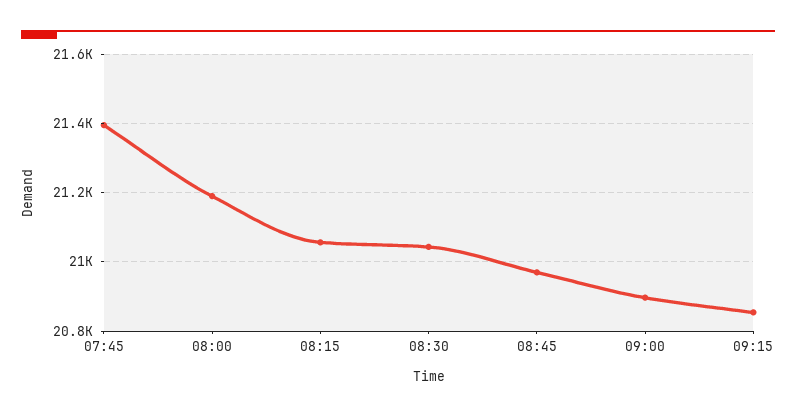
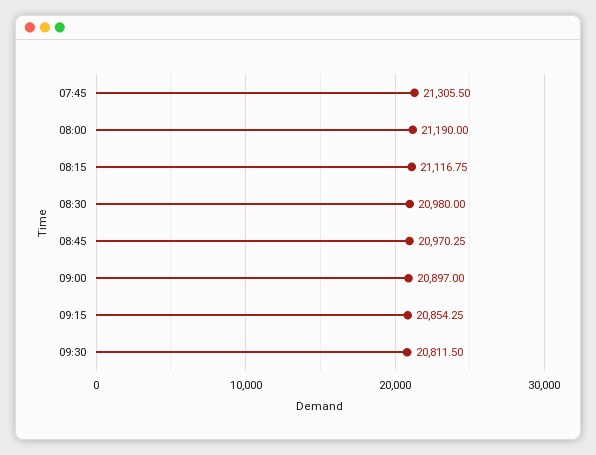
07:45: 21400 -> 21305.5
08:15: 21060 -> 21116.75
08:30: 21040 -> 20980
09:30: none -> 20811.5

